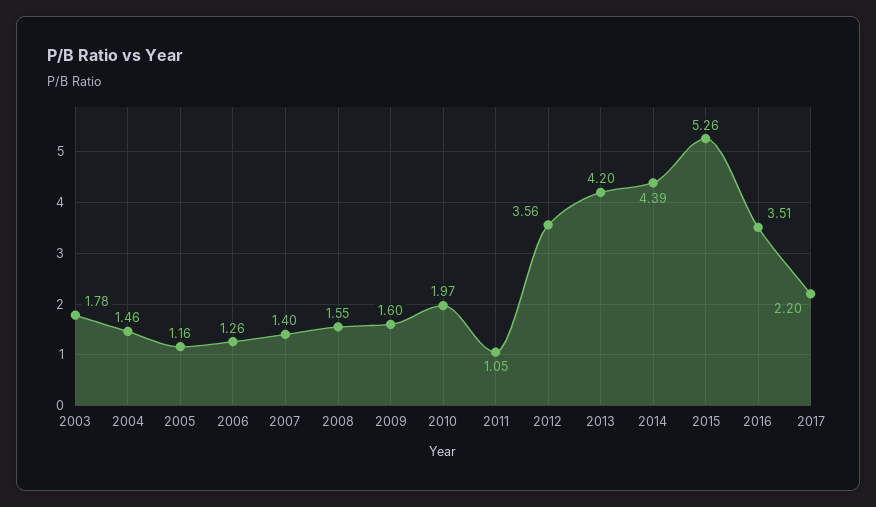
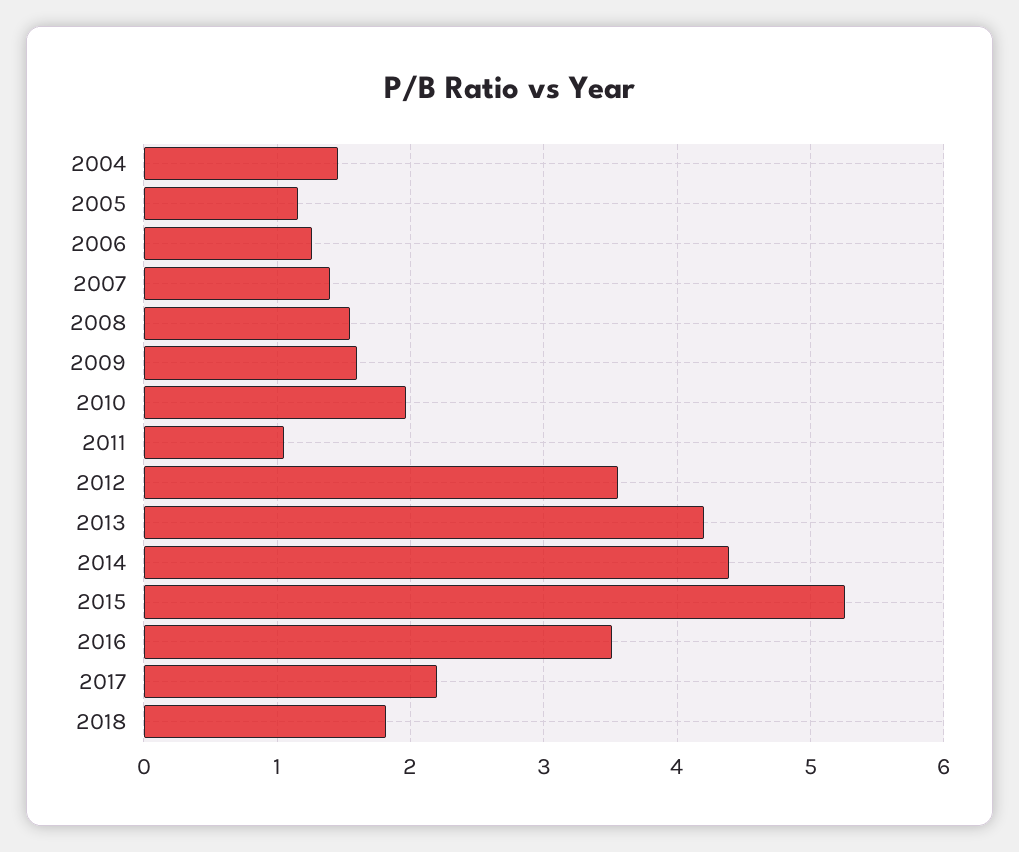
2003: 1.78 -> none
2018: none -> 1.8

